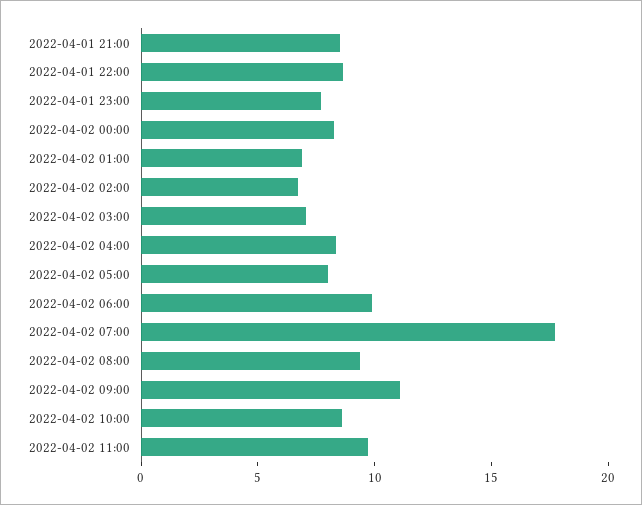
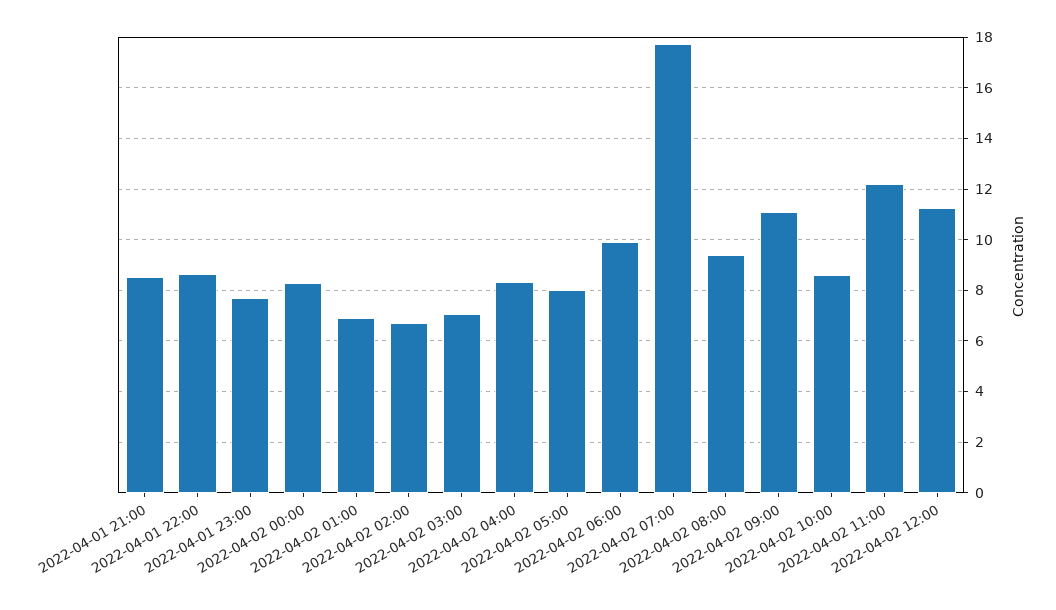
2022-04-02 11:00: 10 -> 12.25
2022-04-02 12:00: none -> 11.25

